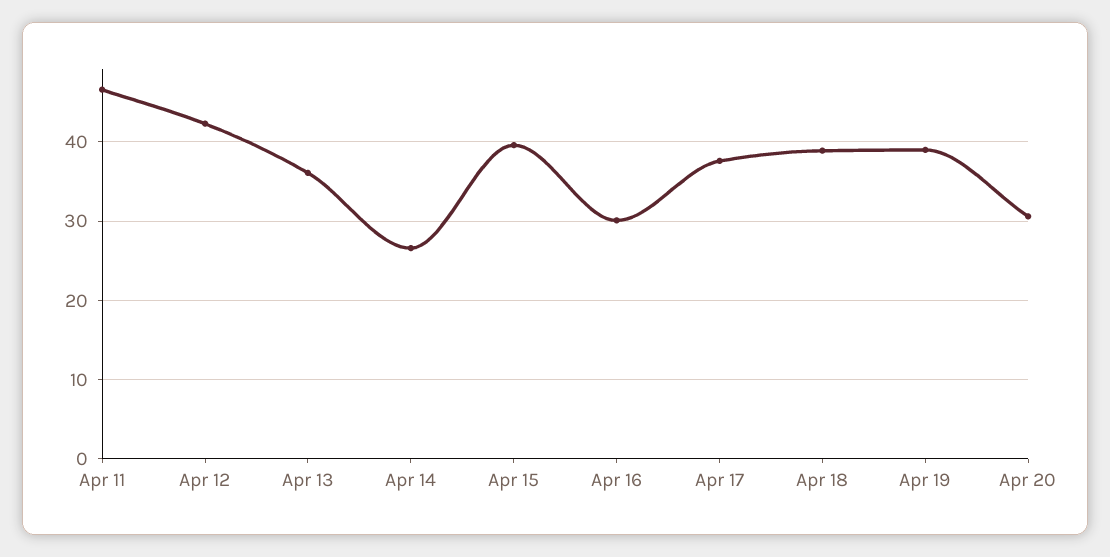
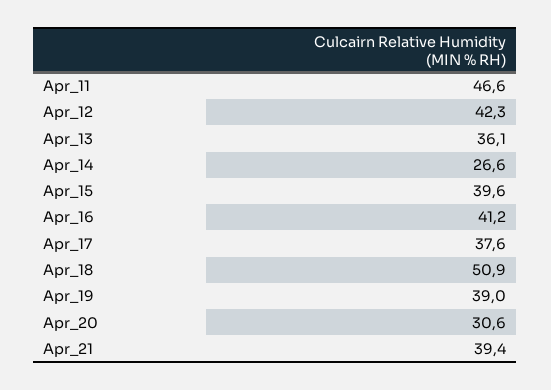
Apr 16: 30 -> 41.2
Apr 18: 39 -> 50.9
Apr_21: none -> 39.4

